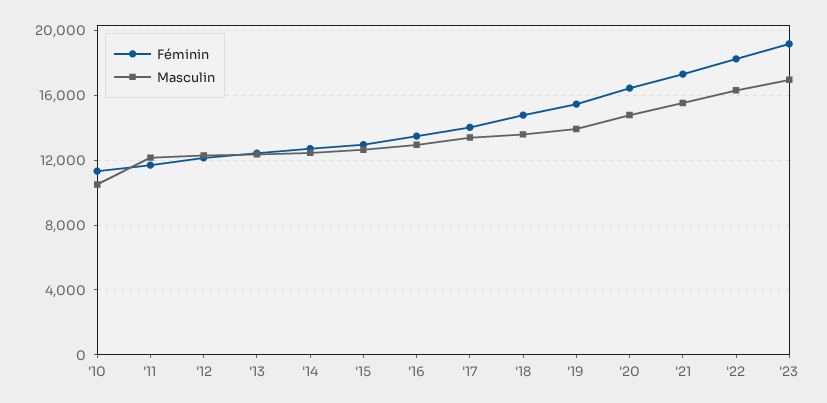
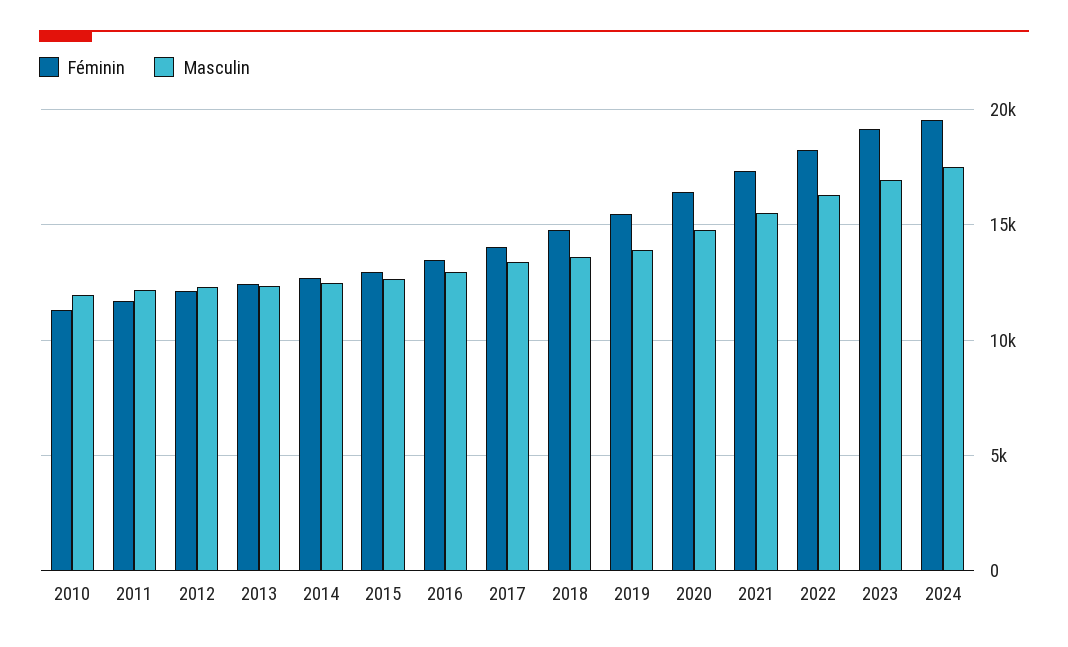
Masculin, '10: 10500 -> 12000
Féminin, 2024: none -> 19500
Masculin, 2024: none -> 17500

